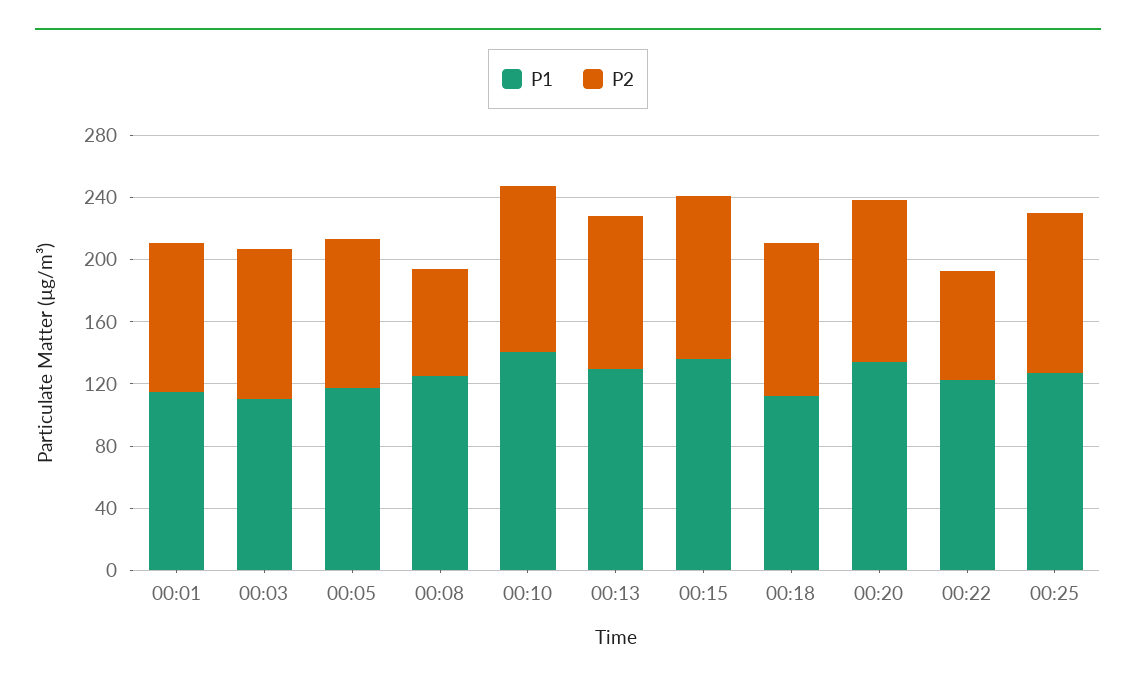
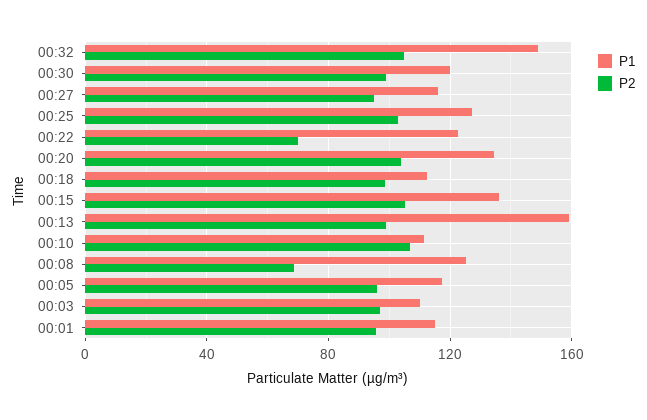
P1, 00:10: 140 -> 110
P1, 00:13: 130 -> 160
P1, 00:32: none -> 150
P2, 00:32: none -> 105
P1, 00:30: none -> 120
P2, 00:30: none -> 100
P1, 00:27: none -> 115
P2, 00:27: none -> 95

